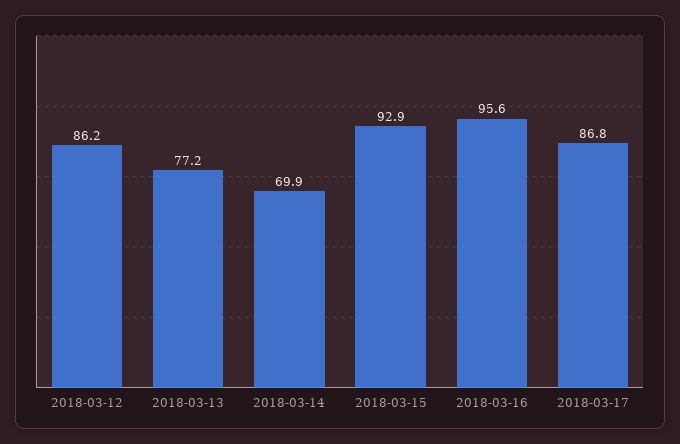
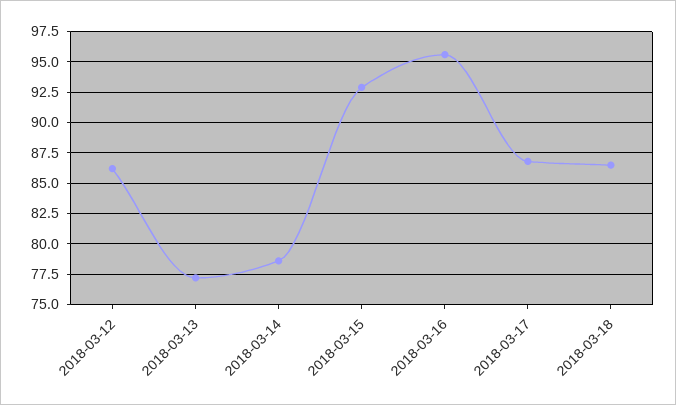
2018-03-14: 69.9 -> 78.5
2018-03-18: none -> 86.5

